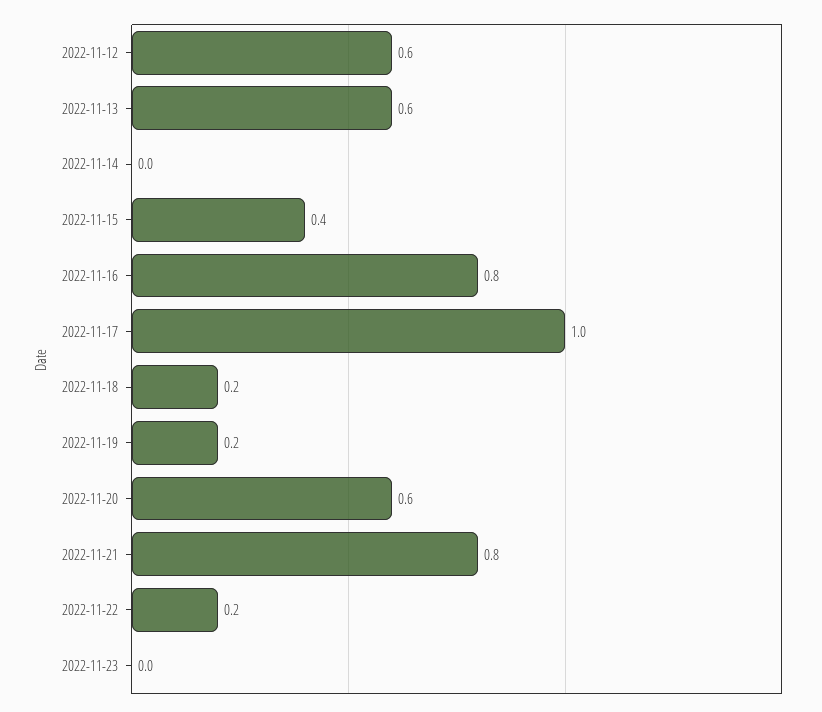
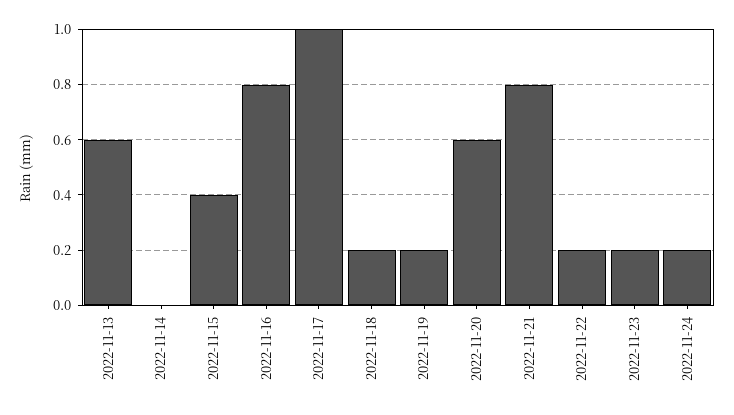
2022-11-12: 0.6 -> none
2022-11-23: 0 -> 0.2
2022-11-24: none -> 0.2

